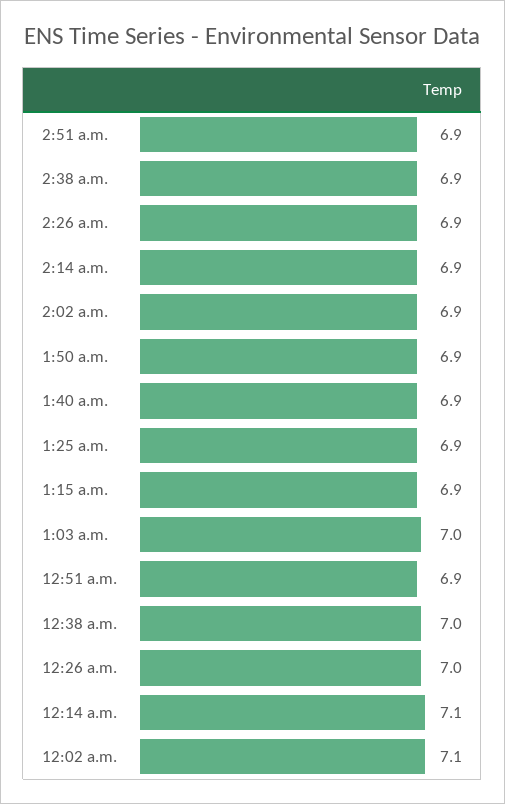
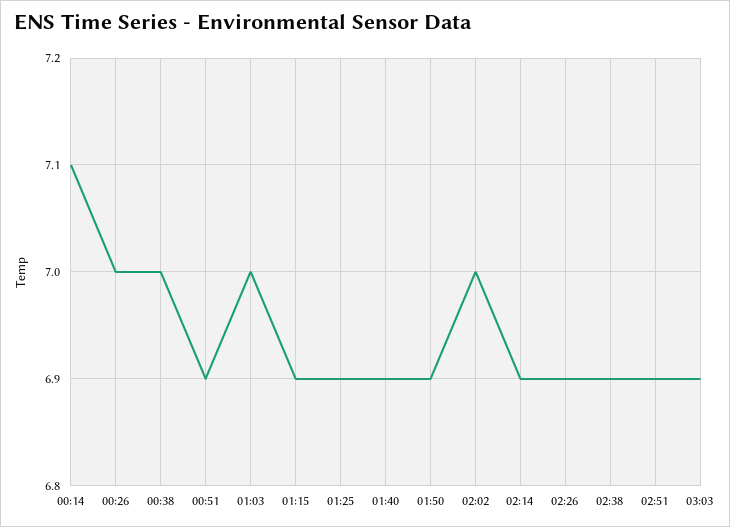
2:02 a.m.: 6.9 -> 7
12:02 a.m.: 7.1 -> none
03:03: none -> 6.9

